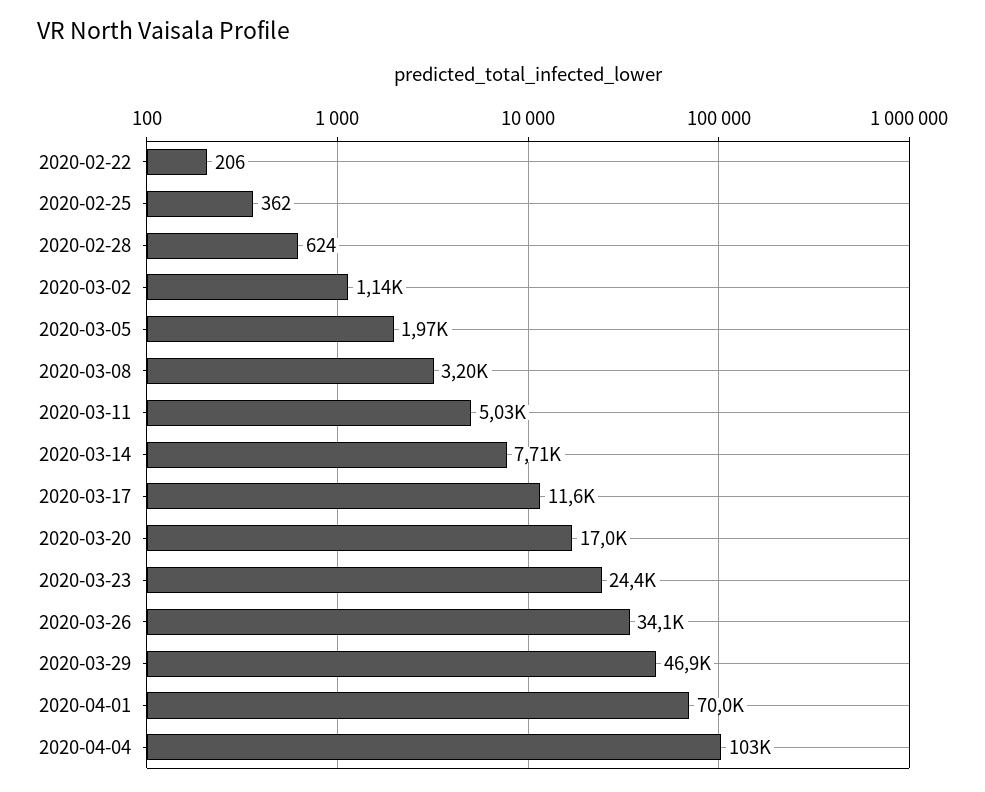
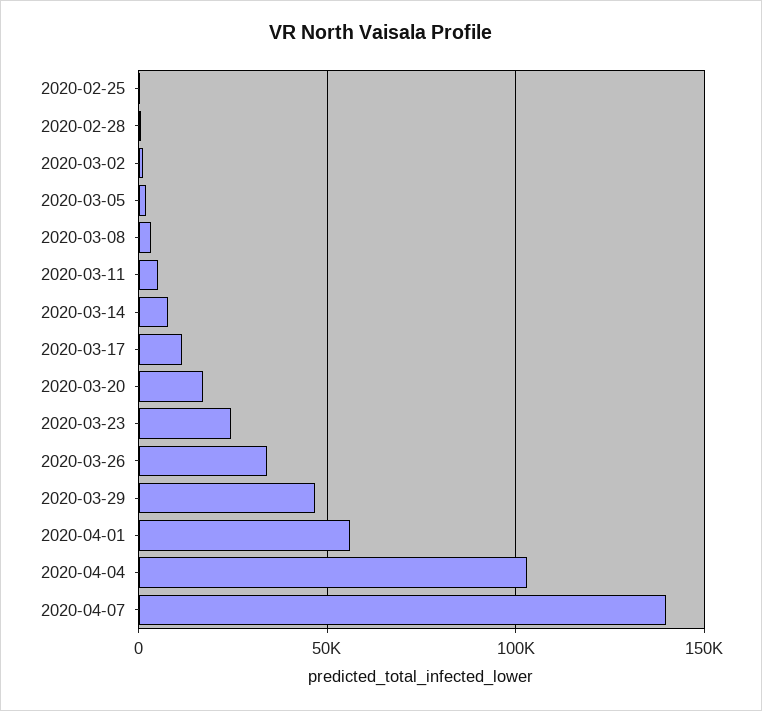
2020-02-22: 206 -> none
2020-04-01: 70000 -> 55000
2020-04-07: none -> 140000

